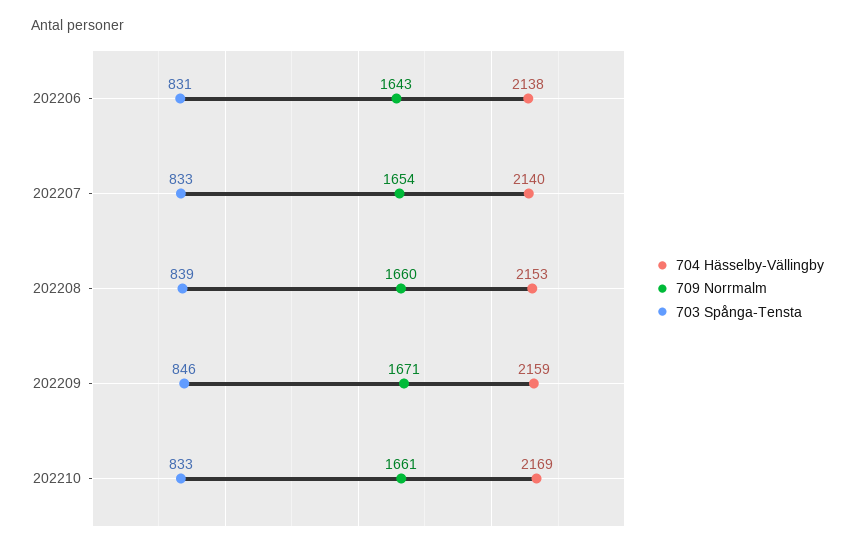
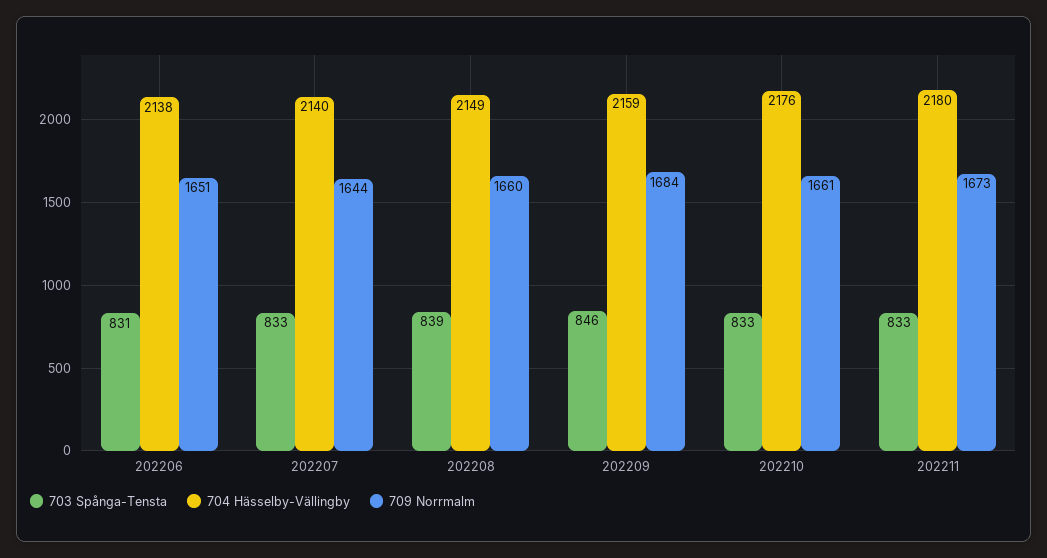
709 Norrmalm, 202206: 1643 -> 1651
709 Norrmalm, 202207: 1654 -> 1644
704 Hässelby-Vällingby, 202208: 2153 -> 2149
709 Norrmalm, 202209: 1671 -> 1684
704 Hässelby-Vällingby, 202210: 2169 -> 2176
703 Spånga-Tensta, 202211: none -> 833
704 Hässelby-Vällingby, 202211: none -> 2180
709 Norrmalm, 202211: none -> 1673

